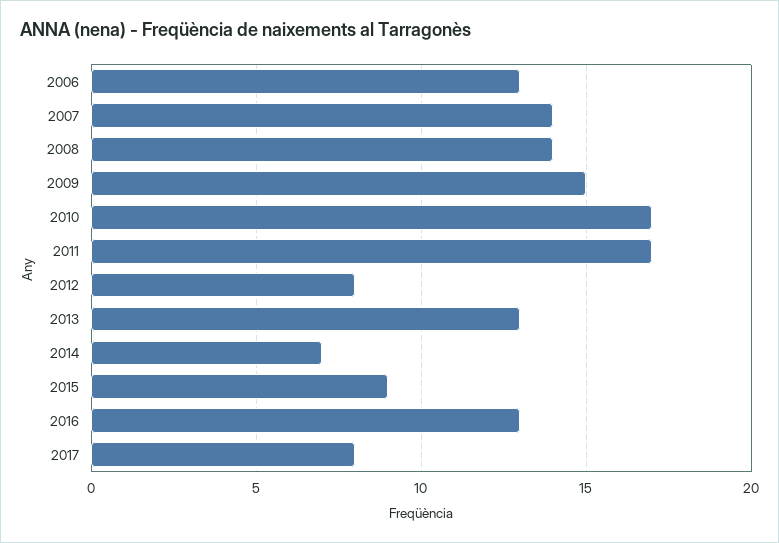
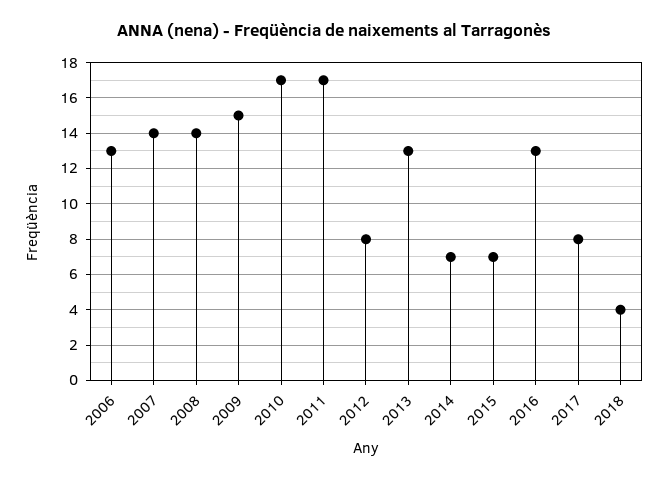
2015: 9 -> 7
2018: none -> 4

